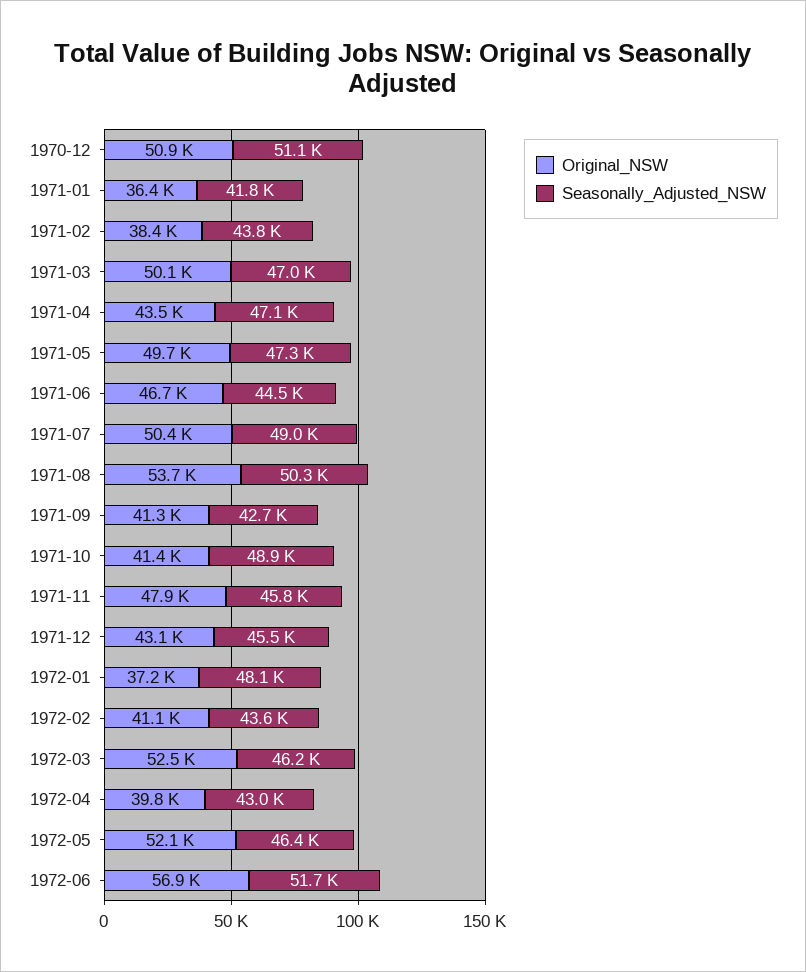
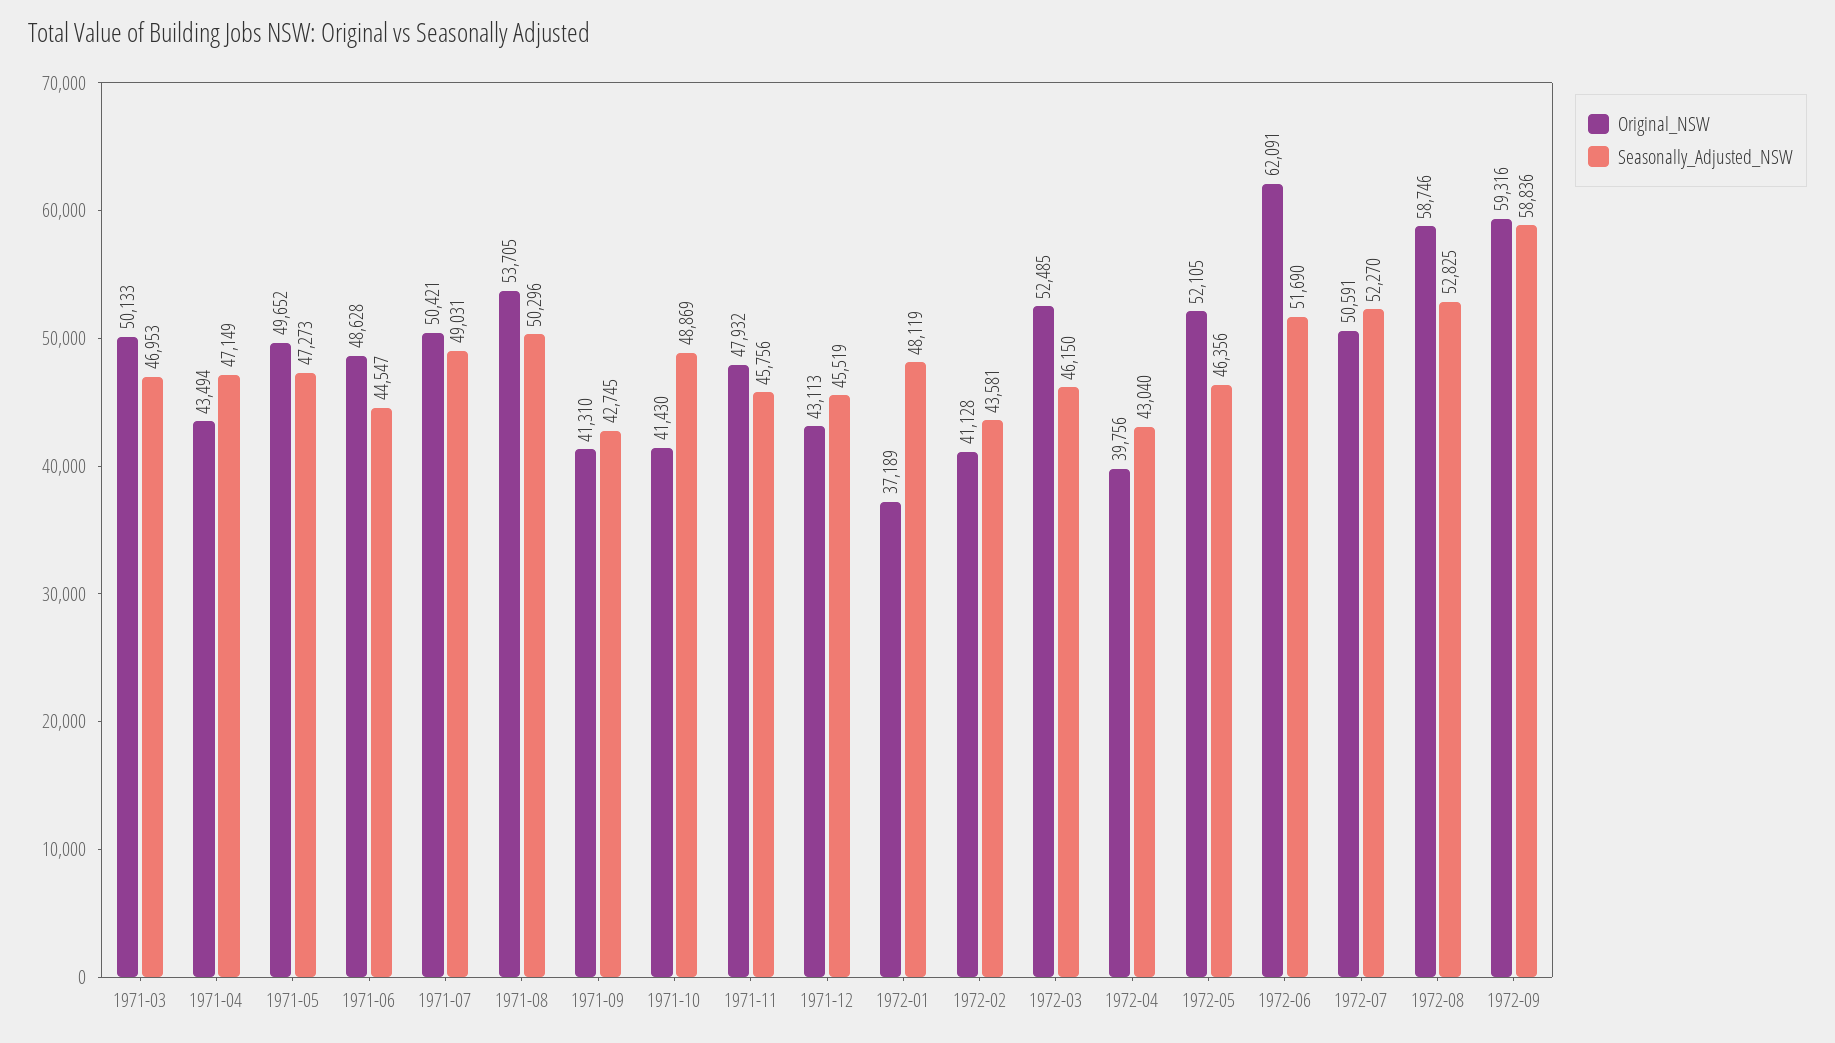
Original_NSW, 1970-12: 50900 -> none
Seasonally_Adjusted_NSW, 1970-12: 51100 -> none
Original_NSW, 1971-01: 36400 -> none
Seasonally_Adjusted_NSW, 1971-01: 41800 -> none
Original_NSW, 1971-02: 38400 -> none
Seasonally_Adjusted_NSW, 1971-02: 43800 -> none
Original_NSW, 1971-06: 46700 -> 48628
Original_NSW, 1972-06: 56900 -> 62091
Original_NSW, 1972-07: none -> 50591
Seasonally_Adjusted_NSW, 1972-07: none -> 52270
Original_NSW, 1972-08: none -> 58746
Seasonally_Adjusted_NSW, 1972-08: none -> 52825
Original_NSW, 1972-09: none -> 59316
Seasonally_Adjusted_NSW, 1972-09: none -> 58836

